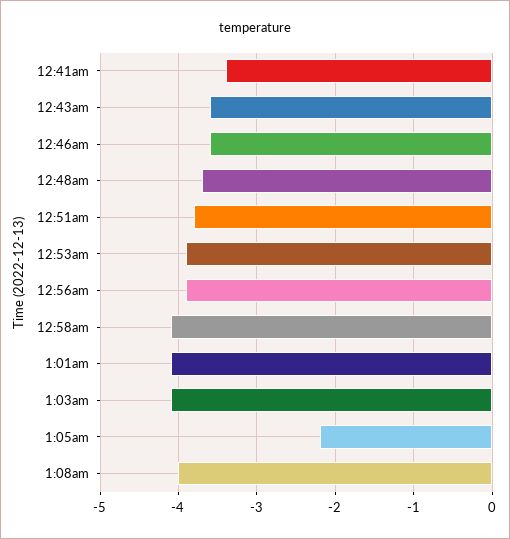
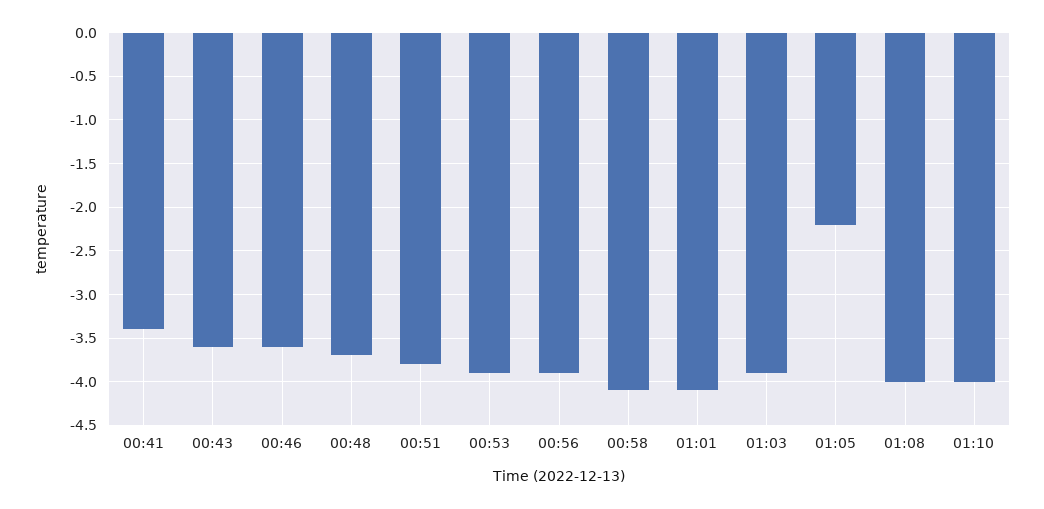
1:03am: -4.1 -> -3.9
01:10: none -> -4

